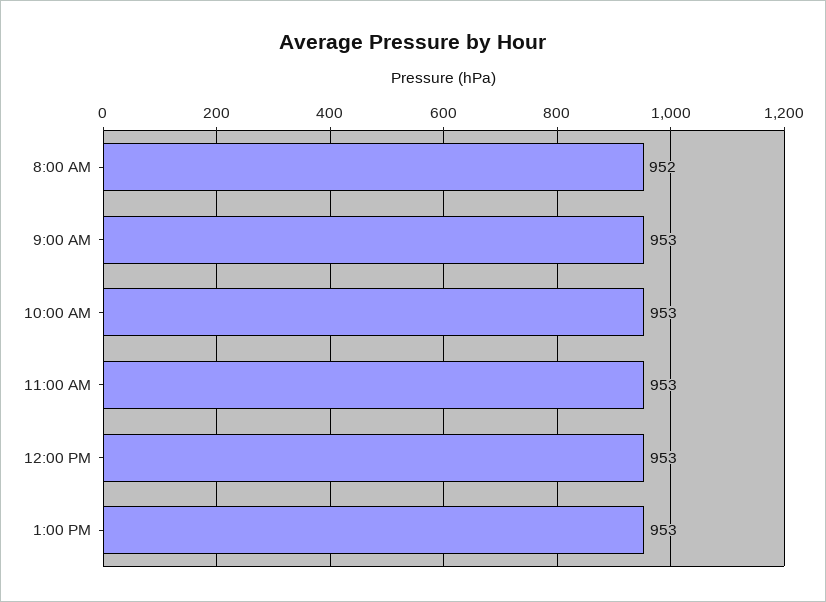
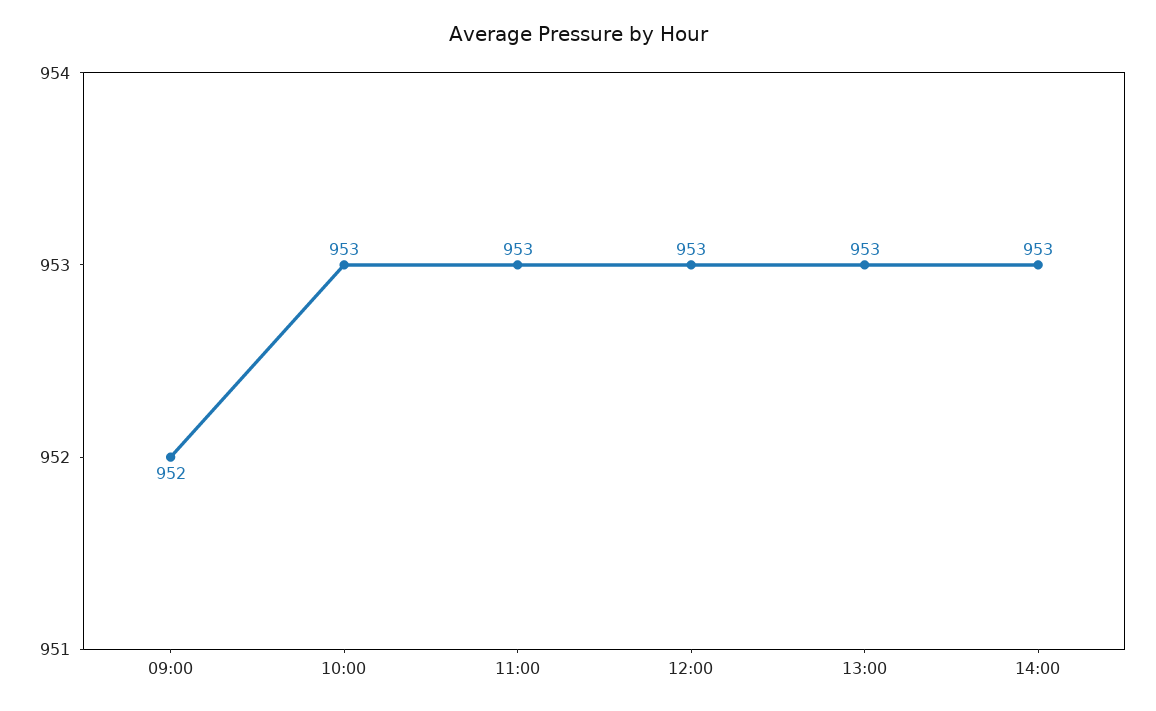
8:00 AM: 952 -> none
9:00 AM: 953 -> 952
14:00: none -> 953

